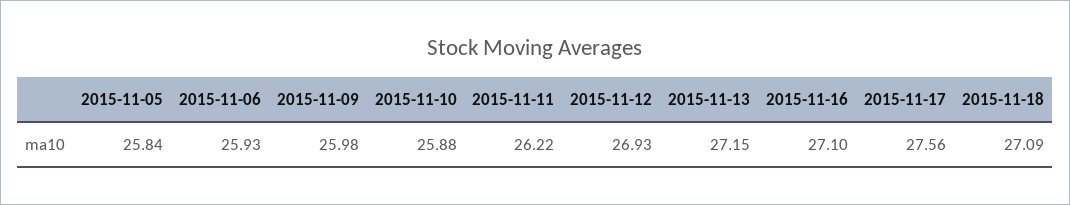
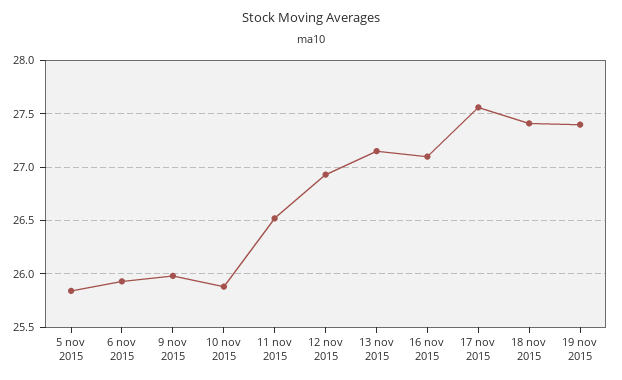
2015-11-11: 26.22 -> 26.5
2015-11-18: 27.09 -> 27.4
19 nov 2015: none -> 27.4

